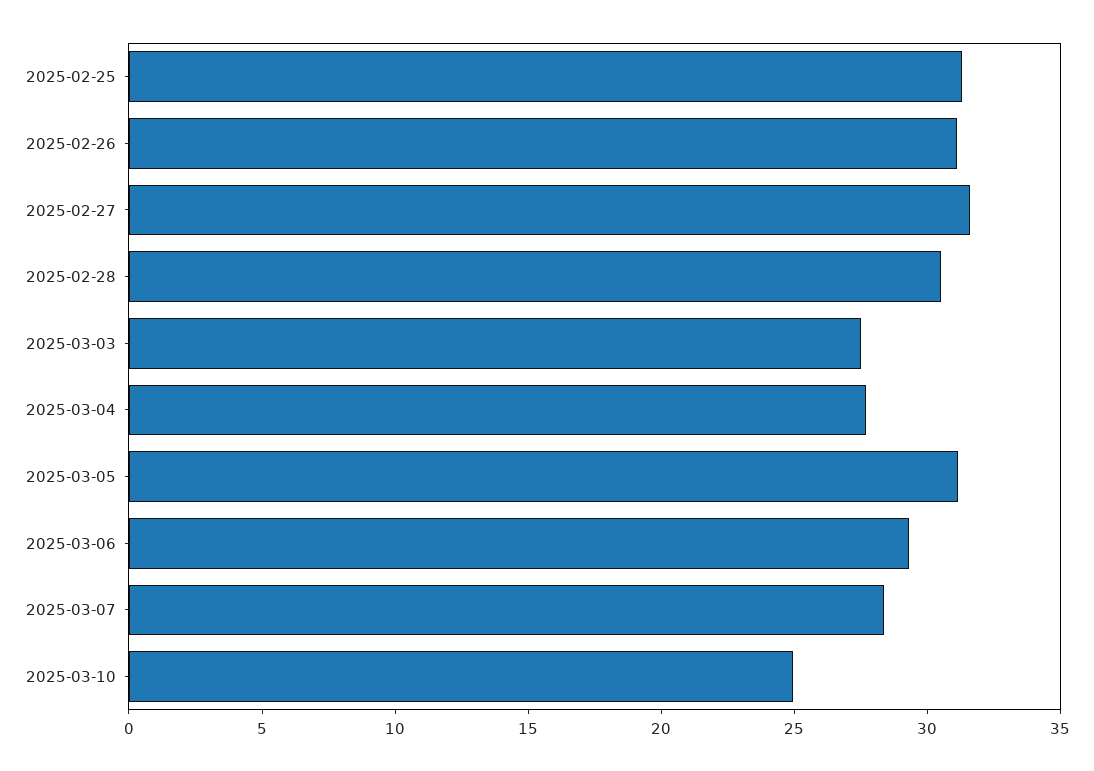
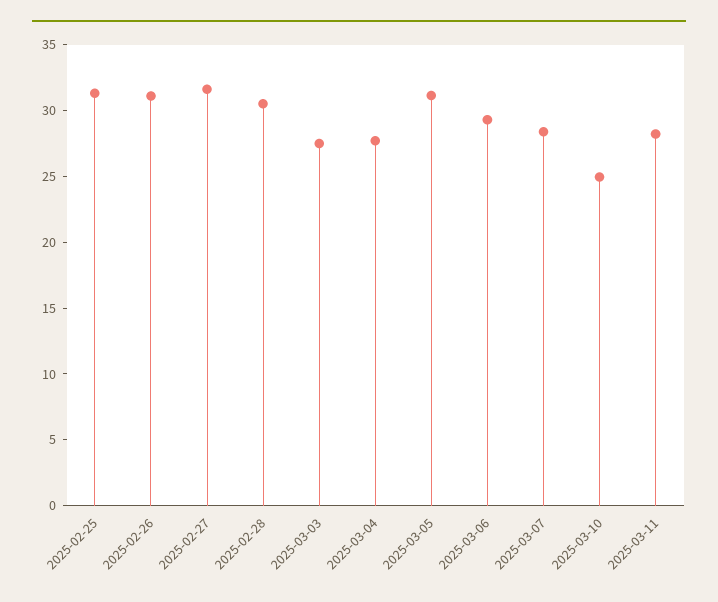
2025-03-11: none -> 28

